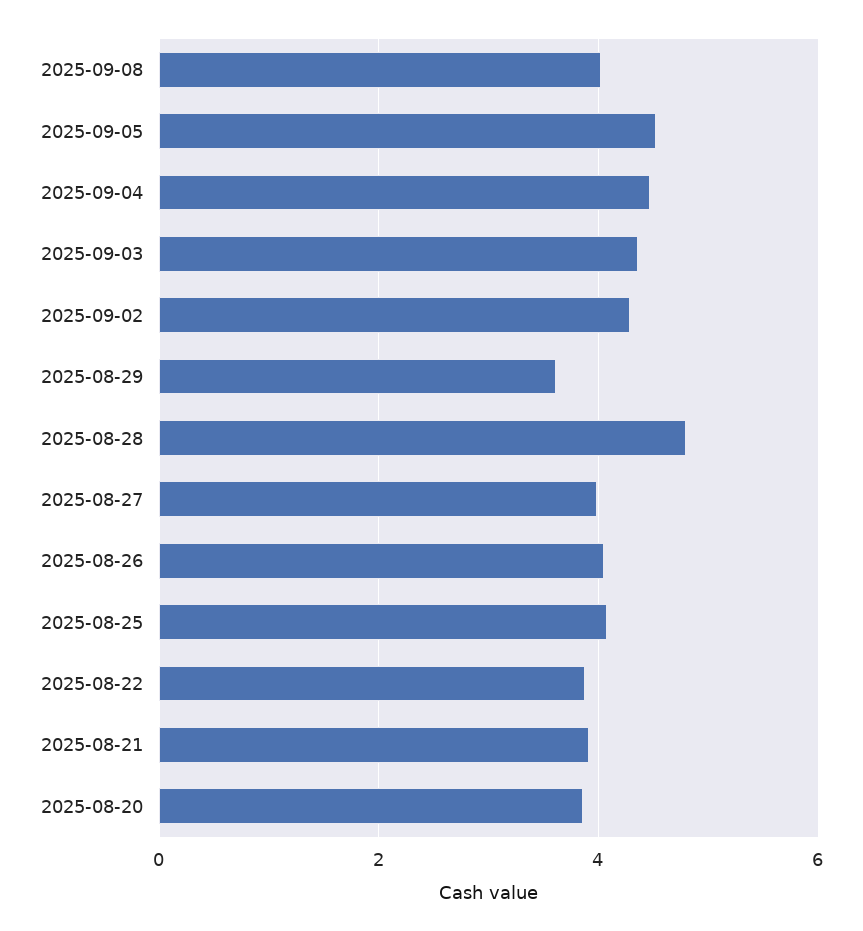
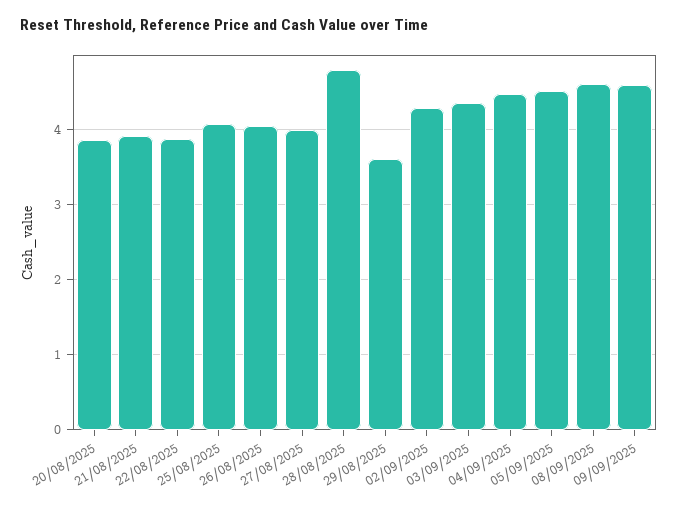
2025-09-08: 4 -> 4.6
09/09/2025: none -> 4.6

